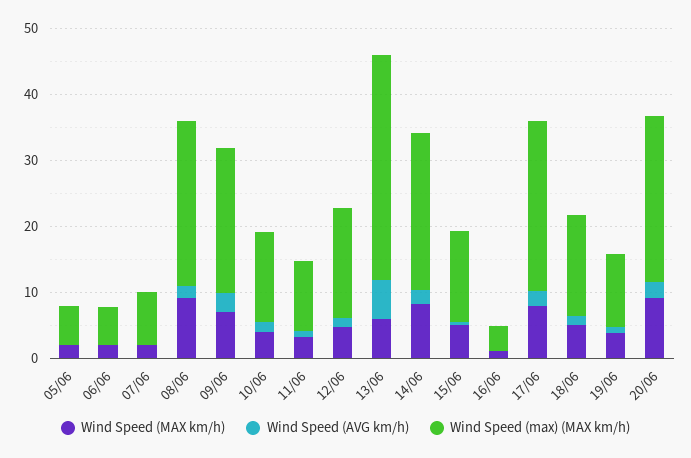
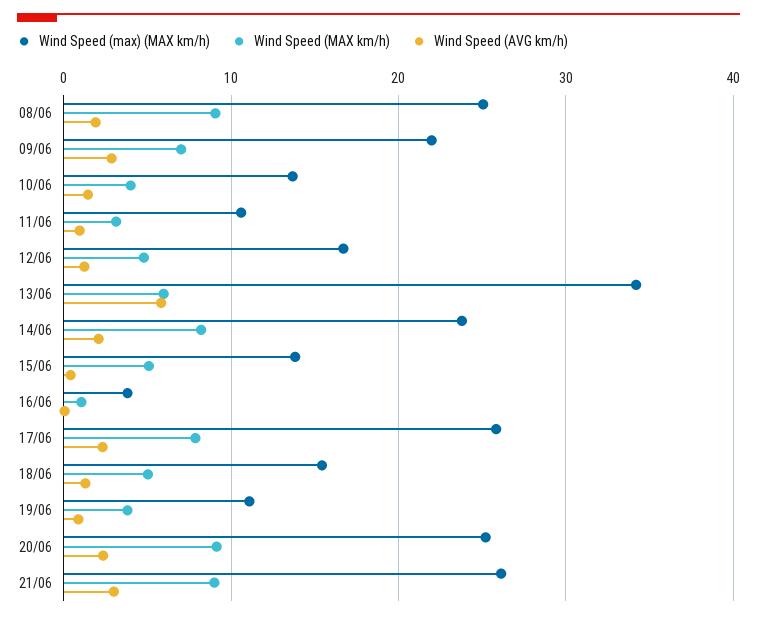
Wind Speed (MAX km/h), 05/06: 2 -> none
Wind Speed (AVG km/h), 05/06: 0 -> none
Wind Speed (max) (MAX km/h), 05/06: 6 -> none
Wind Speed (MAX km/h), 06/06: 2 -> none
Wind Speed (AVG km/h), 06/06: 0 -> none
Wind Speed (max) (MAX km/h), 06/06: 6 -> none
Wind Speed (MAX km/h), 07/06: 2 -> none
Wind Speed (AVG km/h), 07/06: 0 -> none
Wind Speed (max) (MAX km/h), 07/06: 8 -> none
Wind Speed (max) (MAX km/h), 21/06: none -> 26
Wind Speed (MAX km/h), 21/06: none -> 9
Wind Speed (AVG km/h), 21/06: none -> 3

